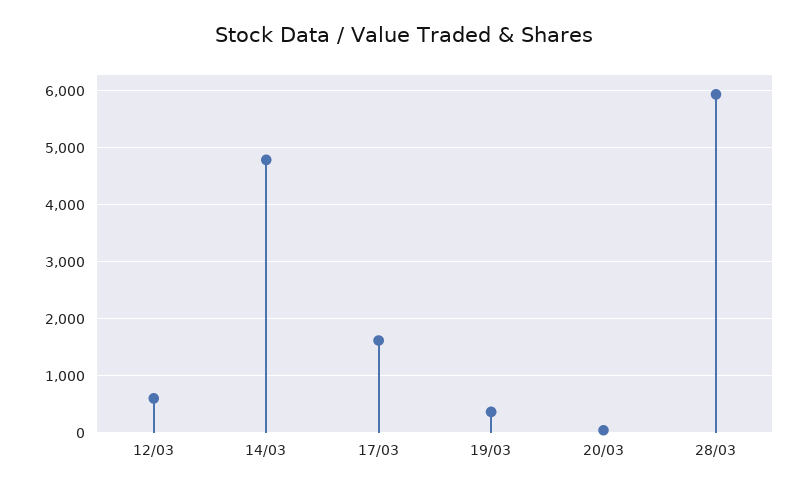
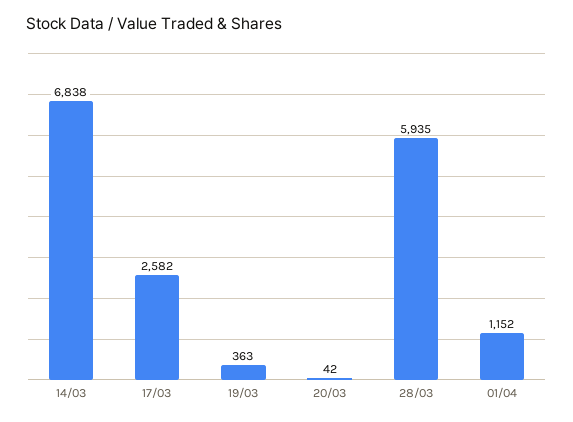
12/03: 600 -> none
14/03: 4800 -> 6838
17/03: 1600 -> 2582
01/04: none -> 1152

